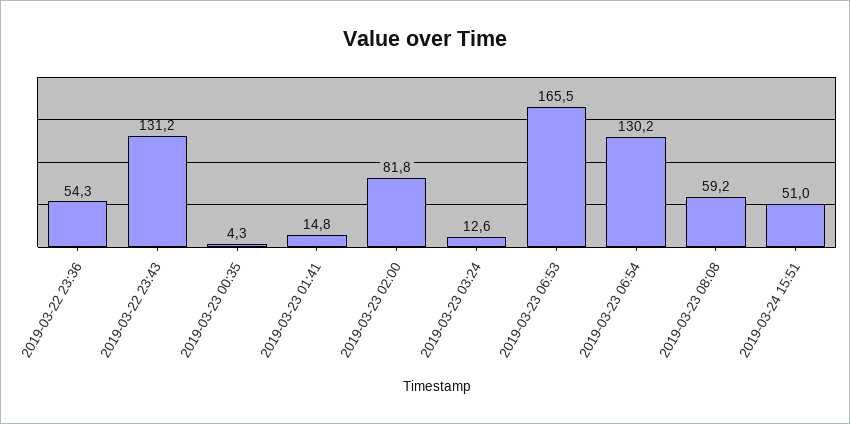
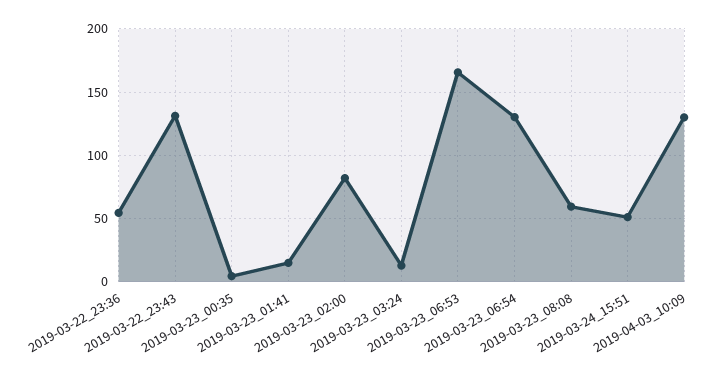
2019-04-03_10:09: none -> 130

